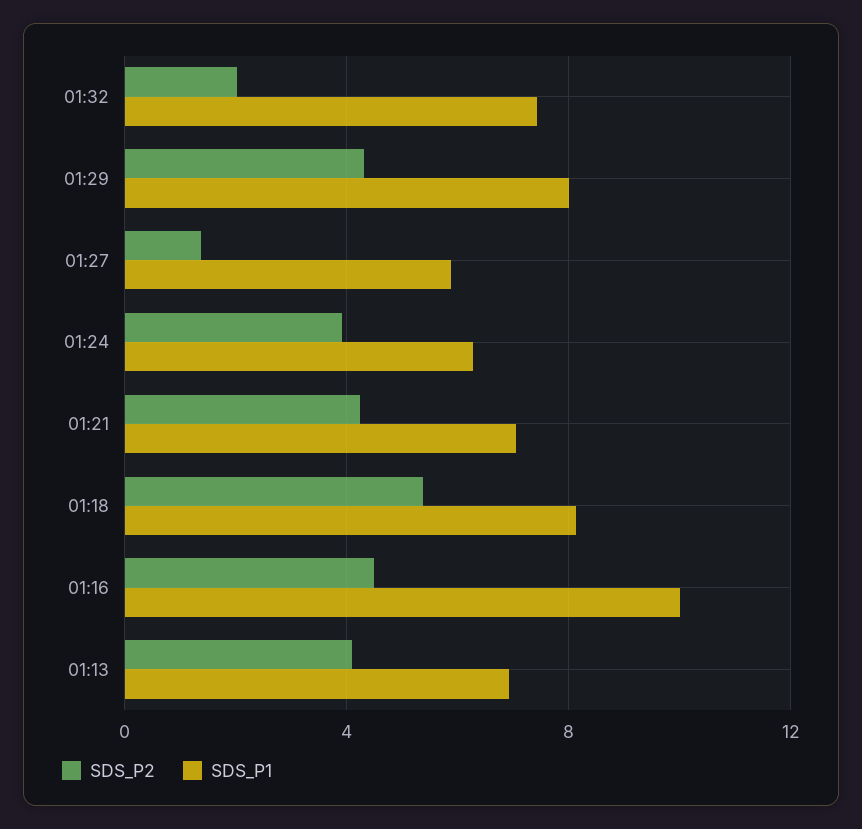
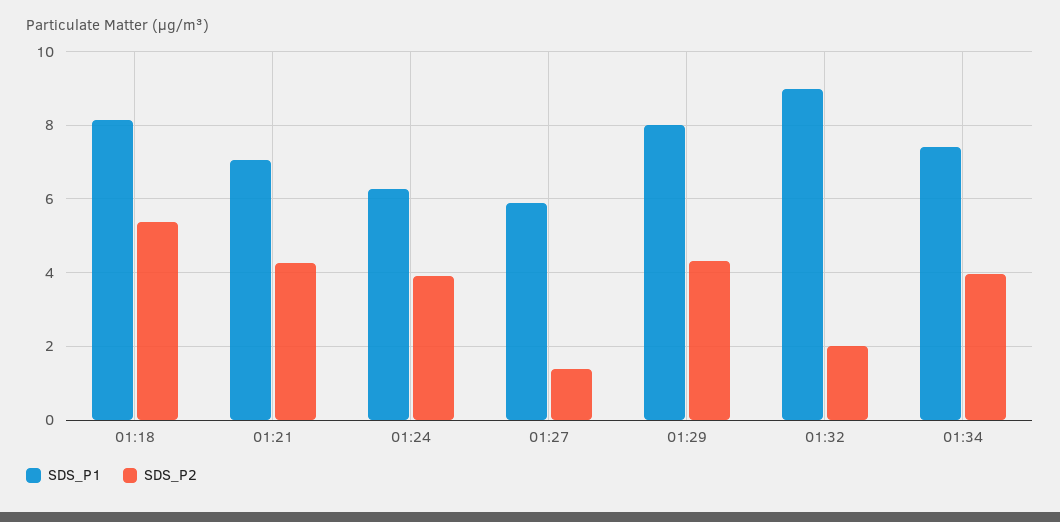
SDS_P1, 01:32: 7.5 -> 9
SDS_P2, 01:16: 4.5 -> none
SDS_P1, 01:16: 10 -> none
SDS_P2, 01:13: 4 -> none
SDS_P1, 01:13: 7 -> none
SDS_P1, 01:34: none -> 7.4
SDS_P2, 01:34: none -> 4

